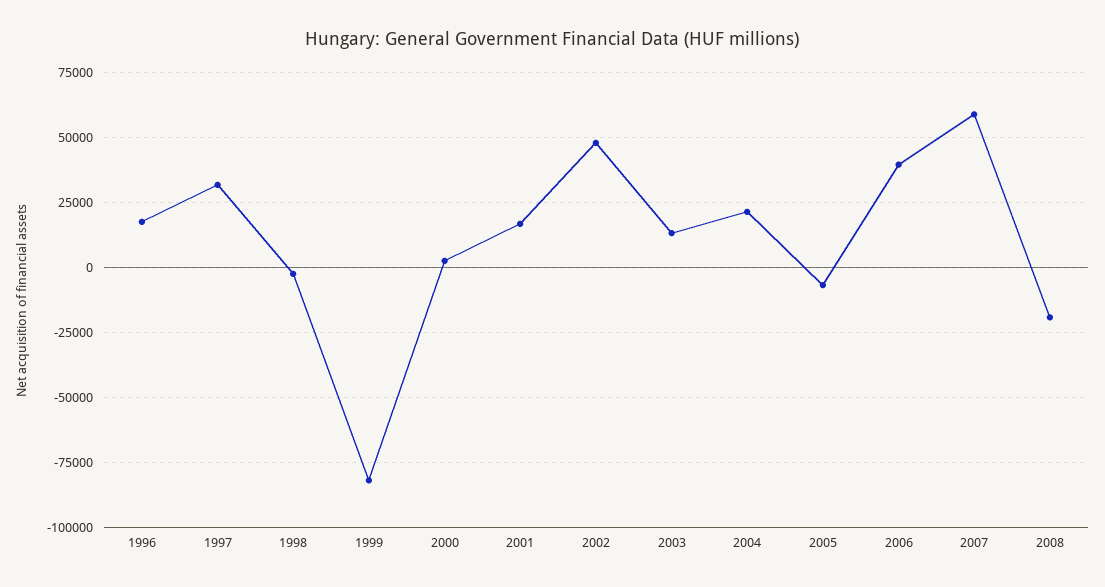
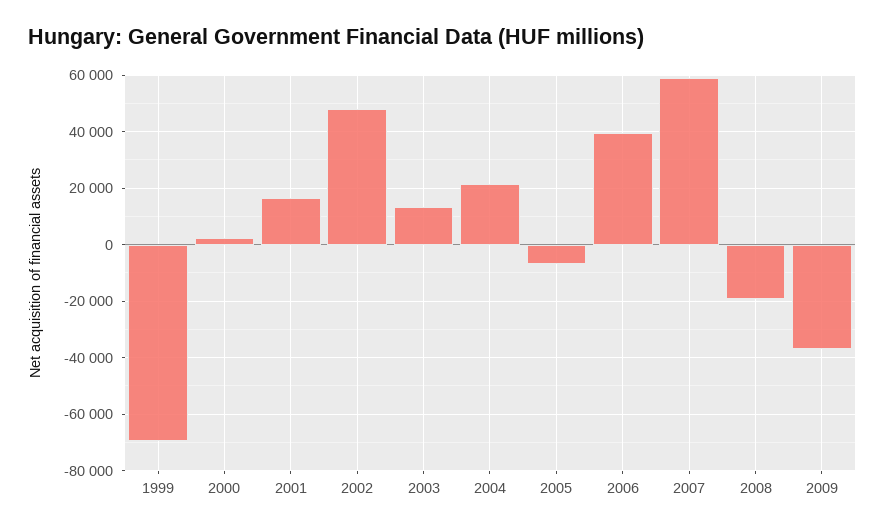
1996: 17500 -> none
1997: 32500 -> none
1998: -2500 -> none
1999: -82500 -> -70000
2009: none -> -37500

